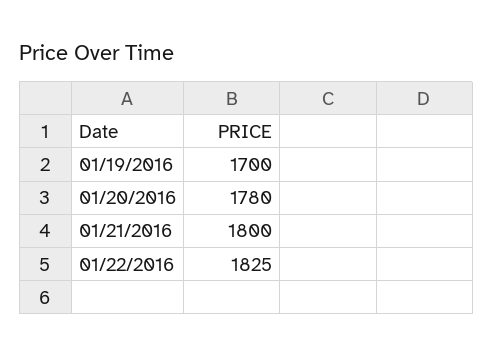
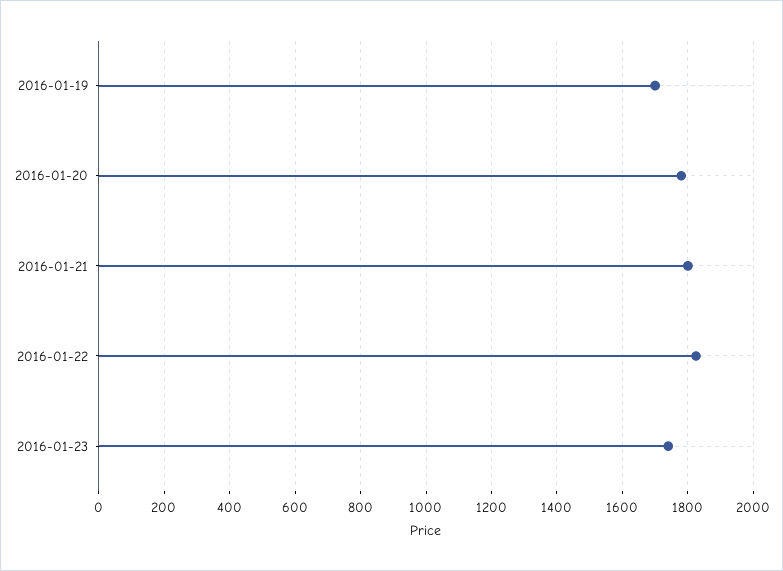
2016-01-23: none -> 1740

